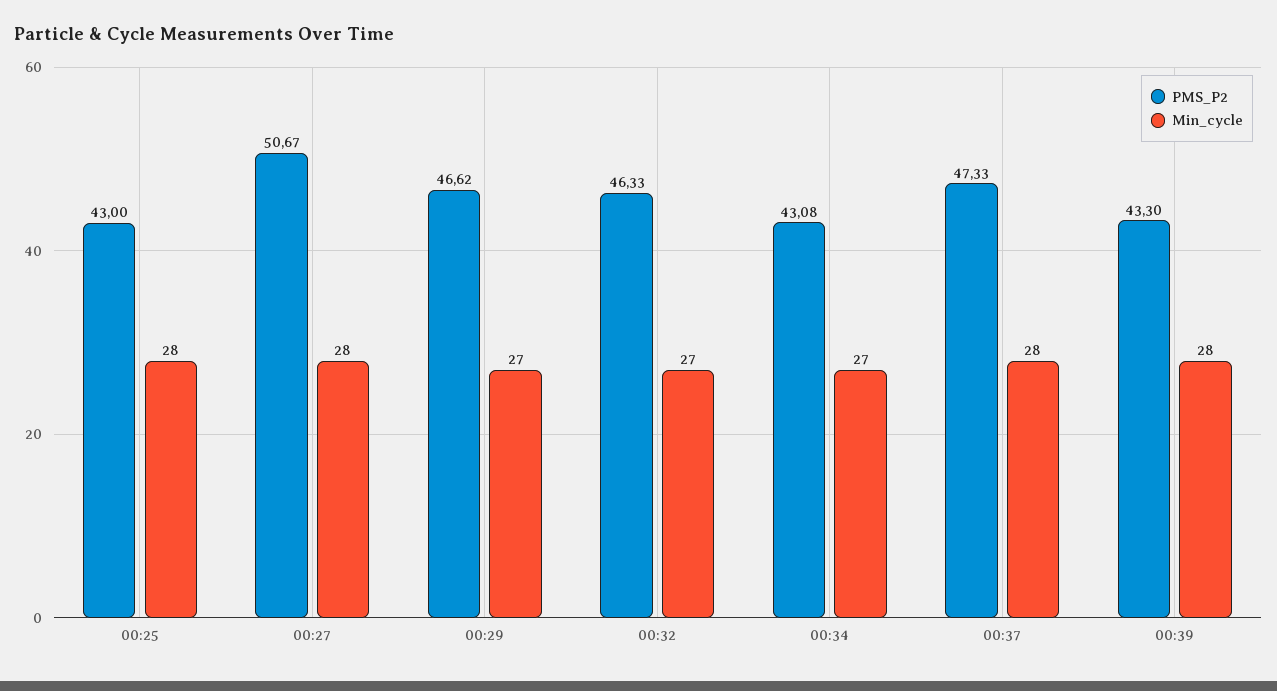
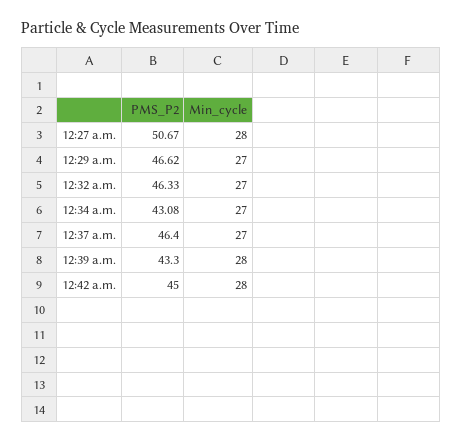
PMS_P2, 00:25: 43 -> none
Min_cycle, 00:25: 28 -> none
PMS_P2, 00:37: 47.33 -> 46.4
Min_cycle, 00:37: 28 -> 27
PMS_P2, 12:42 a.m.: none -> 45
Min_cycle, 12:42 a.m.: none -> 28

